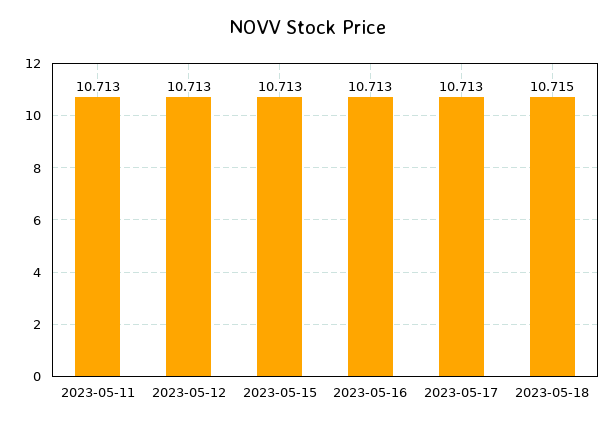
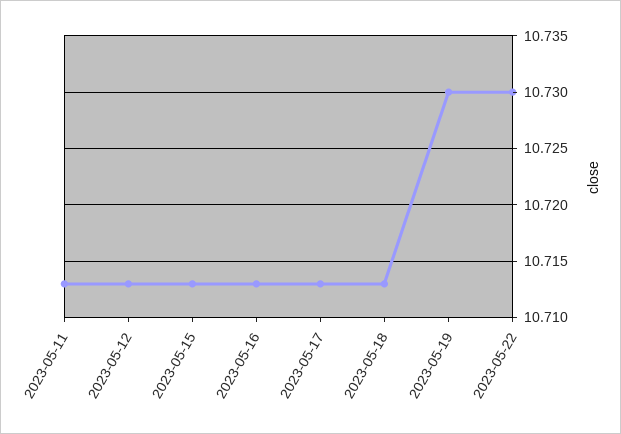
2023-05-18: 10.715 -> 10.713
2023-05-19: none -> 10.73
2023-05-22: none -> 10.73

